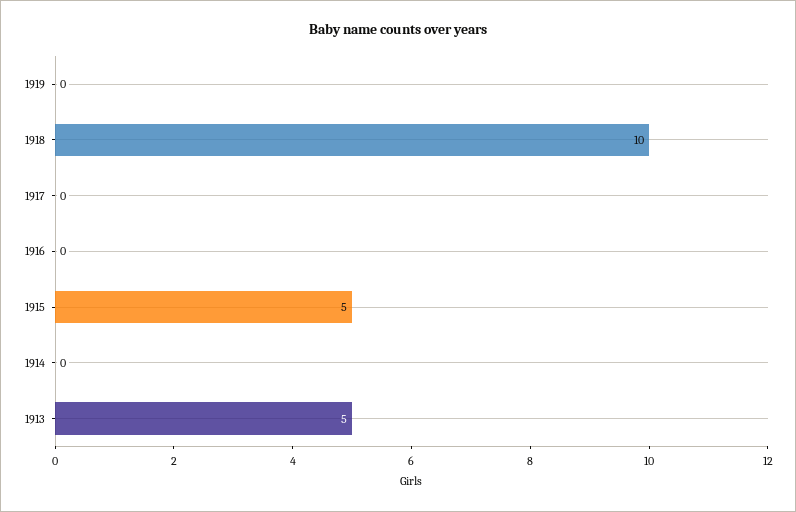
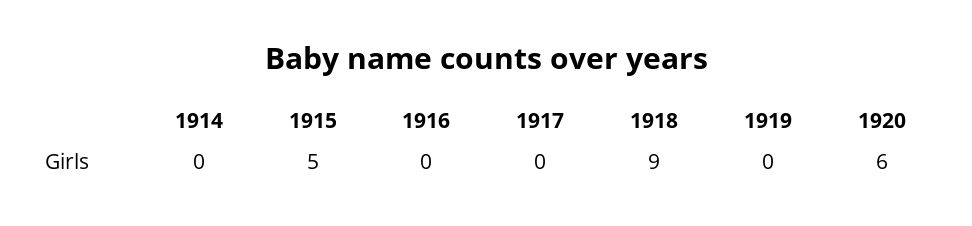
1918: 10 -> 9
1913: 5 -> none
1920: none -> 6

